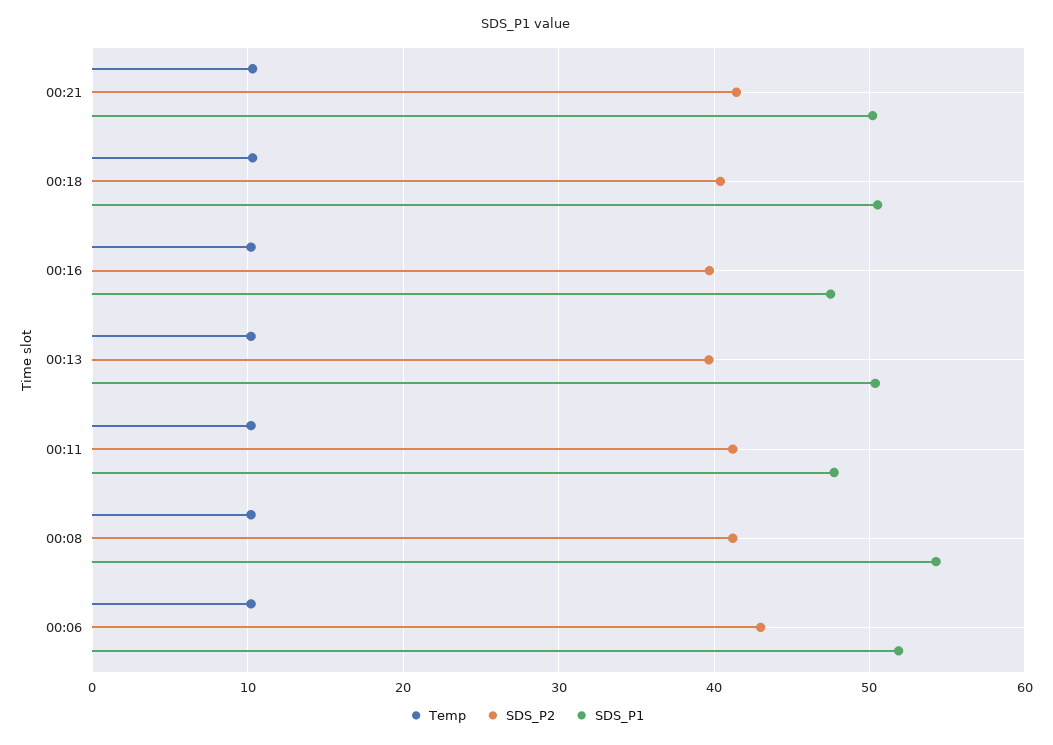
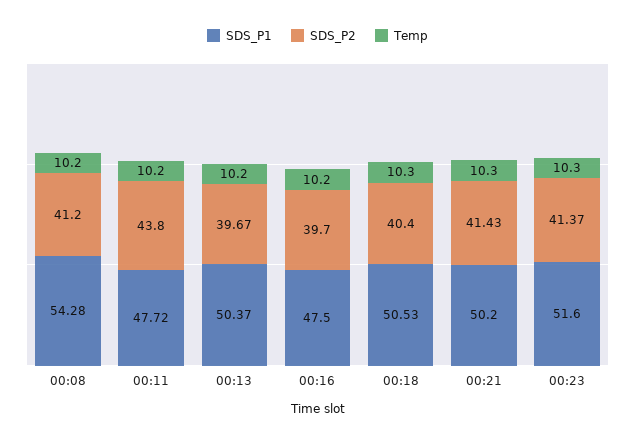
SDS_P2, 00:11: 41 -> 43.8
Temp, 00:06: 10 -> none
SDS_P2, 00:06: 43 -> none
SDS_P1, 00:06: 52 -> none
SDS_P1, 00:23: none -> 51.6
SDS_P2, 00:23: none -> 41.37
Temp, 00:23: none -> 10.3

